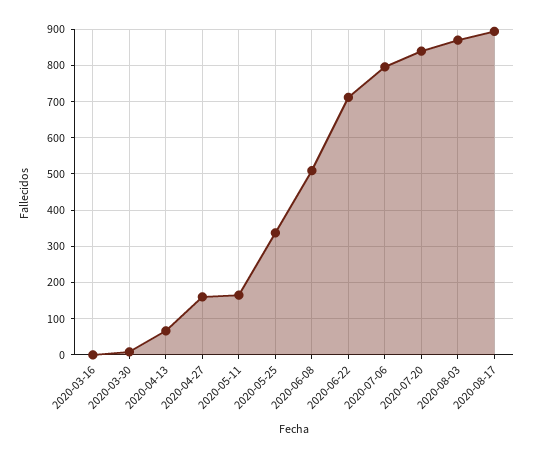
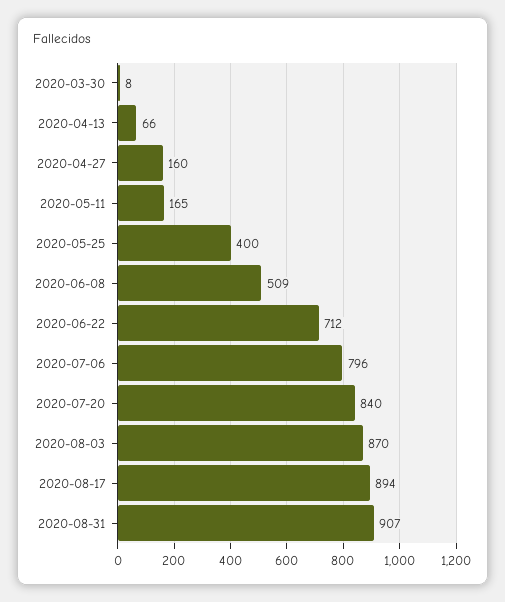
2020-03-16: 0 -> none
2020-05-25: 340 -> 400
2020-08-31: none -> 907

